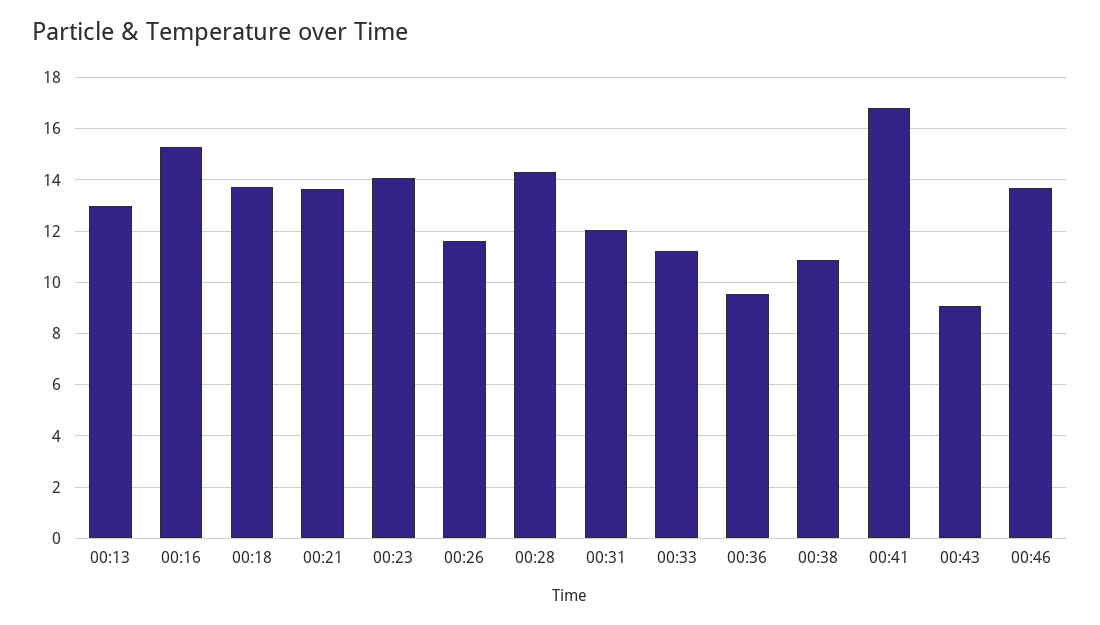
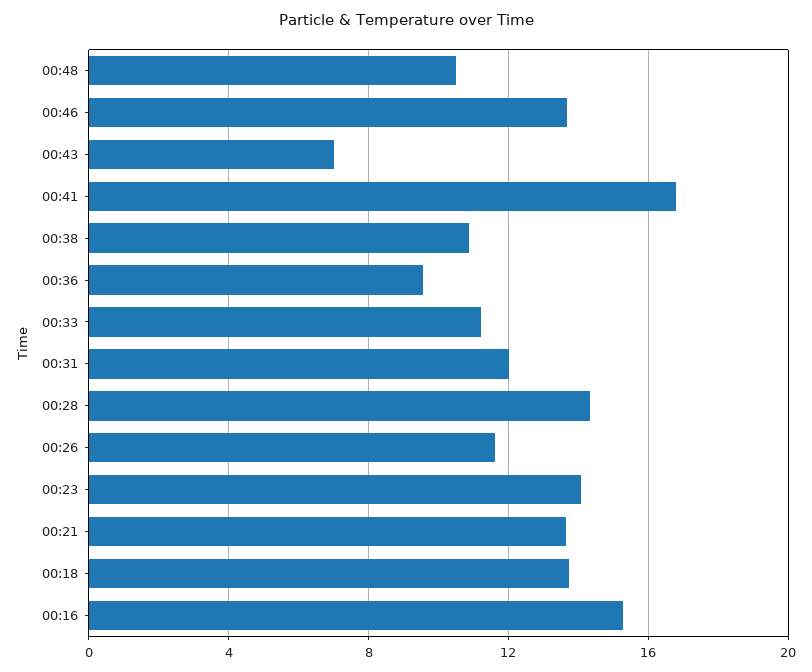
00:13: 13 -> none
00:43: 9 -> 7
00:48: none -> 10.5

